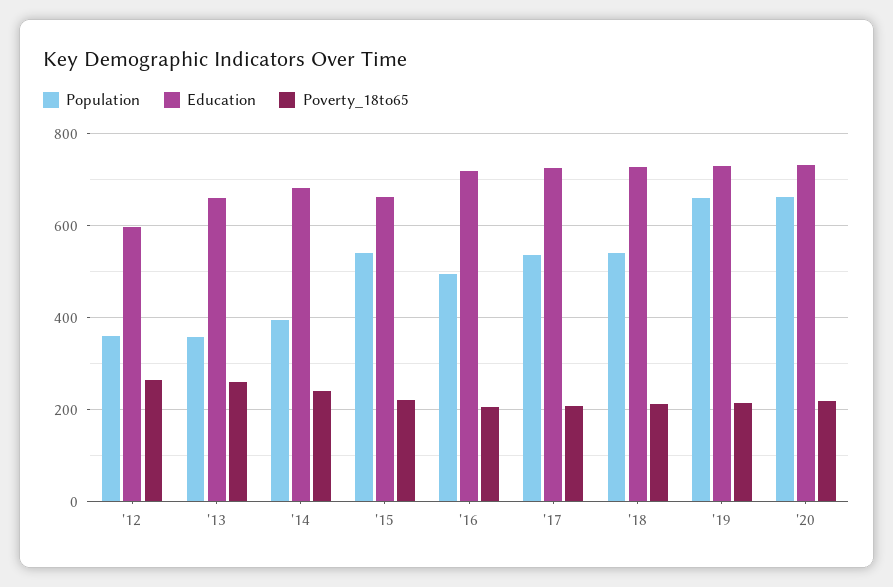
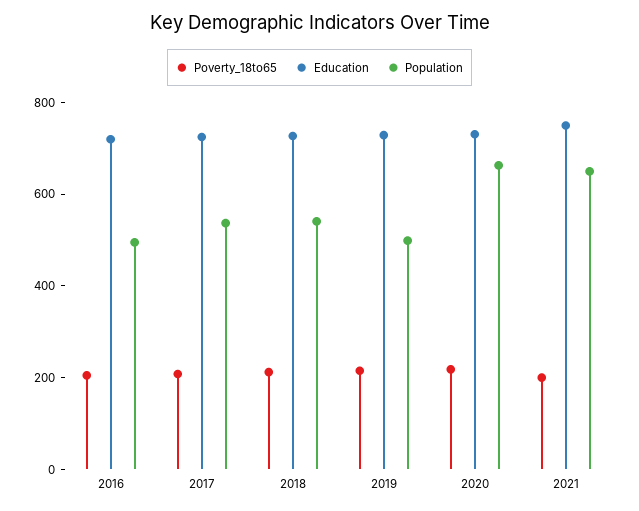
Population, '12: 360 -> none
Education, '12: 600 -> none
Poverty_18to65, '12: 260 -> none
Population, '13: 360 -> none
Education, '13: 660 -> none
Poverty_18to65, '13: 260 -> none
Population, '14: 400 -> none
Education, '14: 680 -> none
Poverty_18to65, '14: 240 -> none
Population, '15: 540 -> none
Education, '15: 660 -> none
Poverty_18to65, '15: 220 -> none
Population, '19: 660 -> 500
Poverty_18to65, 2021: none -> 200
Education, 2021: none -> 750
Population, 2021: none -> 650

